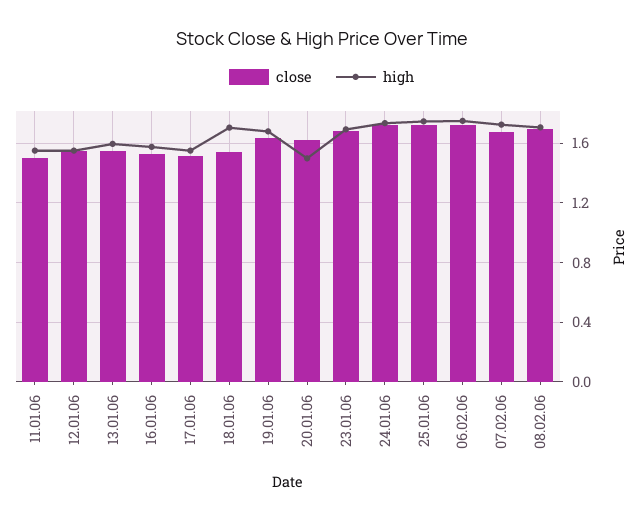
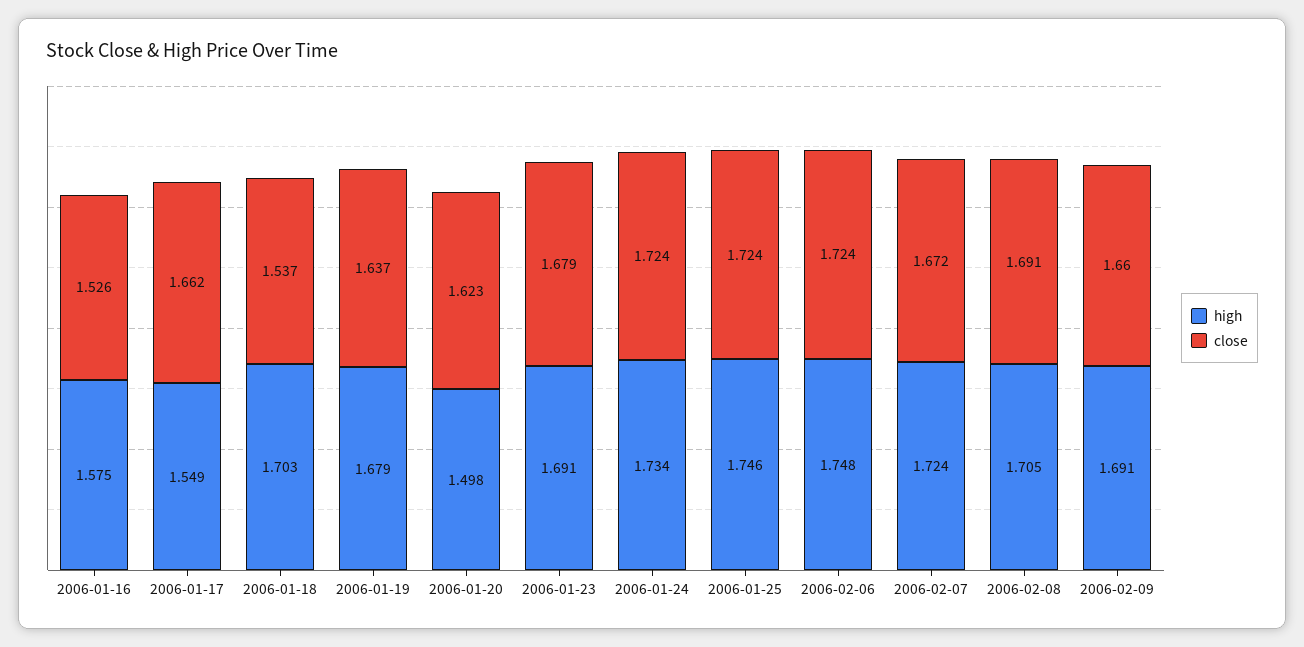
close, 11.01.06: 1.5 -> none
high, 11.01.06: 1.55 -> none
close, 12.01.06: 1.55 -> none
high, 12.01.06: 1.55 -> none
close, 13.01.06: 1.55 -> none
high, 13.01.06: 1.6 -> none
close, 17.01.06: 1.5 -> 1.662
high, 2006-02-09: none -> 1.691
close, 2006-02-09: none -> 1.66

